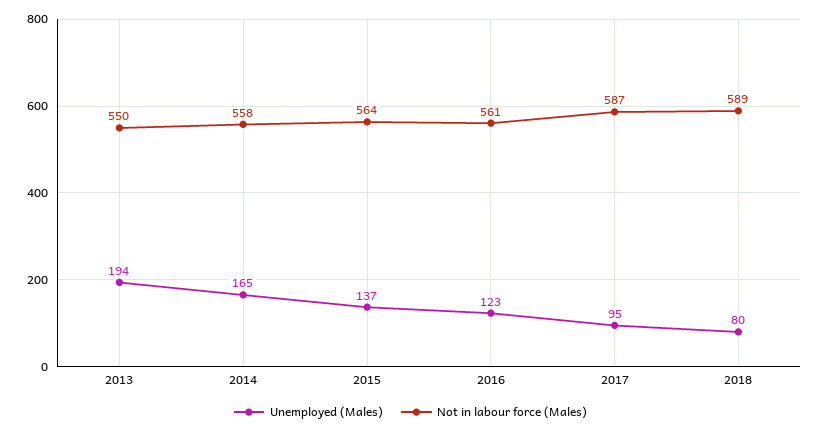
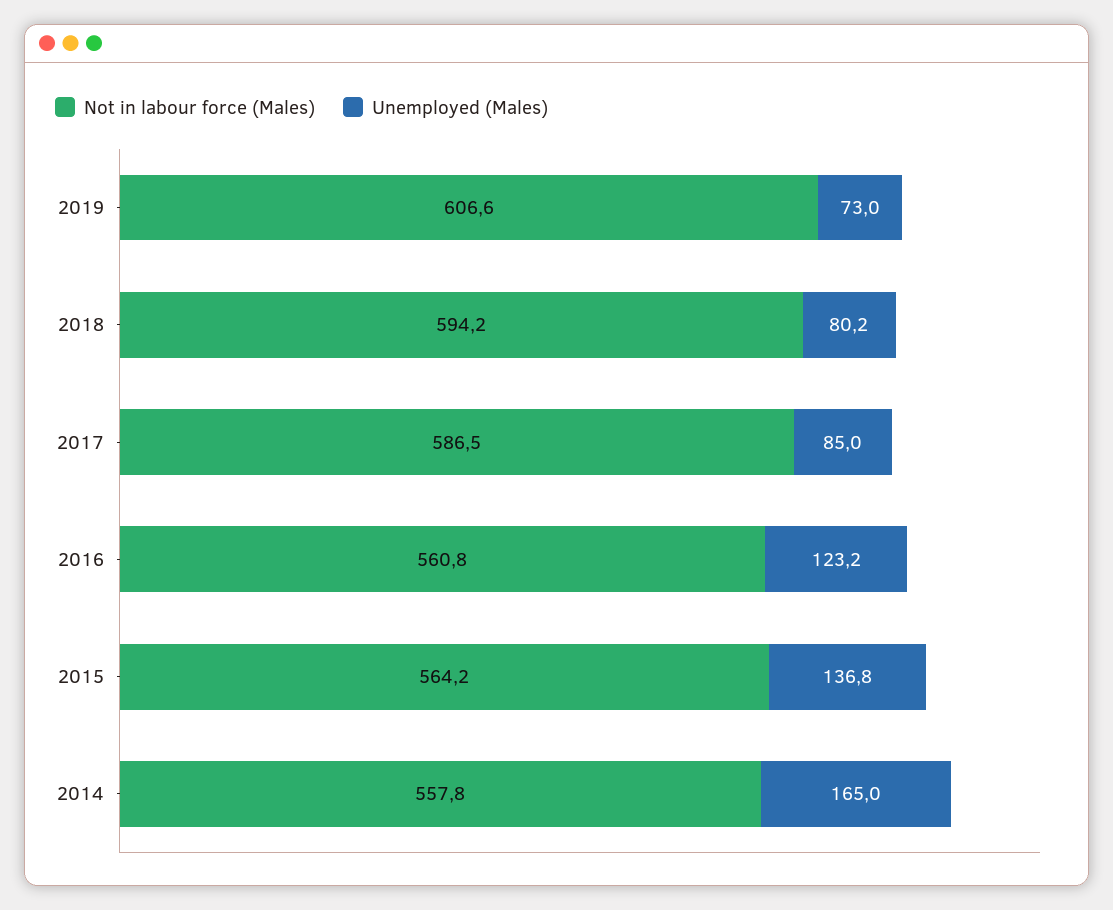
Unemployed (Males), 2013: 194 -> none
Not in labour force (Males), 2013: 550 -> none
Unemployed (Males), 2017: 95 -> 85
Not in labour force (Males), 2018: 589 -> 594.2
Not in labour force (Males), 2019: none -> 606.6
Unemployed (Males), 2019: none -> 73

